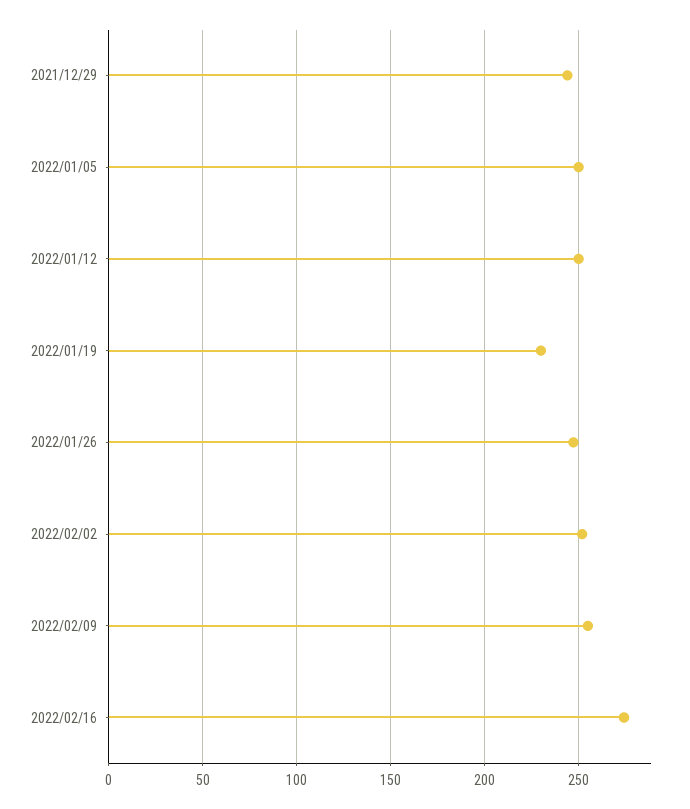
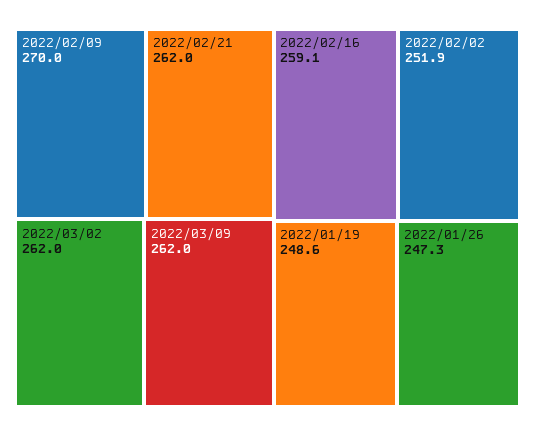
2021/12/29: 245 -> none
2022/01/05: 250 -> none
2022/01/12: 250 -> none
2022/01/19: 230 -> 248.6
2022/02/09: 255 -> 270
2022/02/16: 275 -> 259.1
2022/02/21: none -> 262
2022/03/02: none -> 262
2022/03/09: none -> 262

